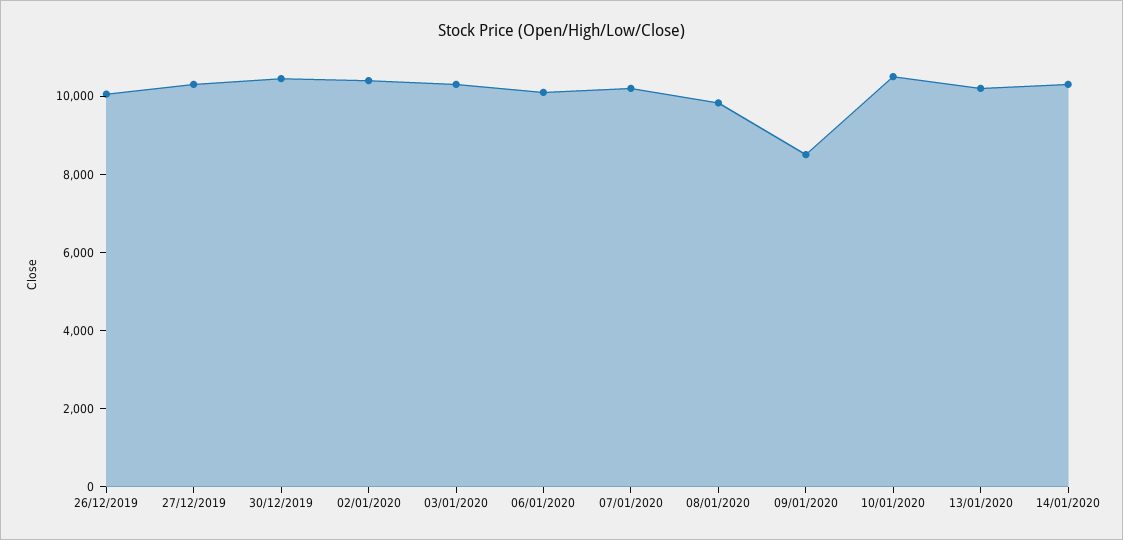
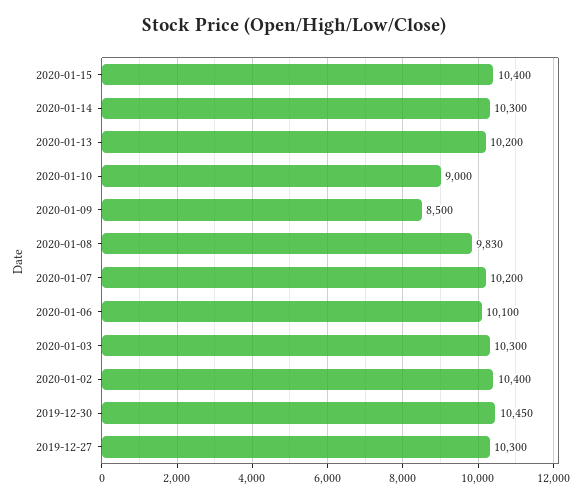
26/12/2019: 10000 -> none
10/01/2020: 10500 -> 9000
2020-01-15: none -> 10400

